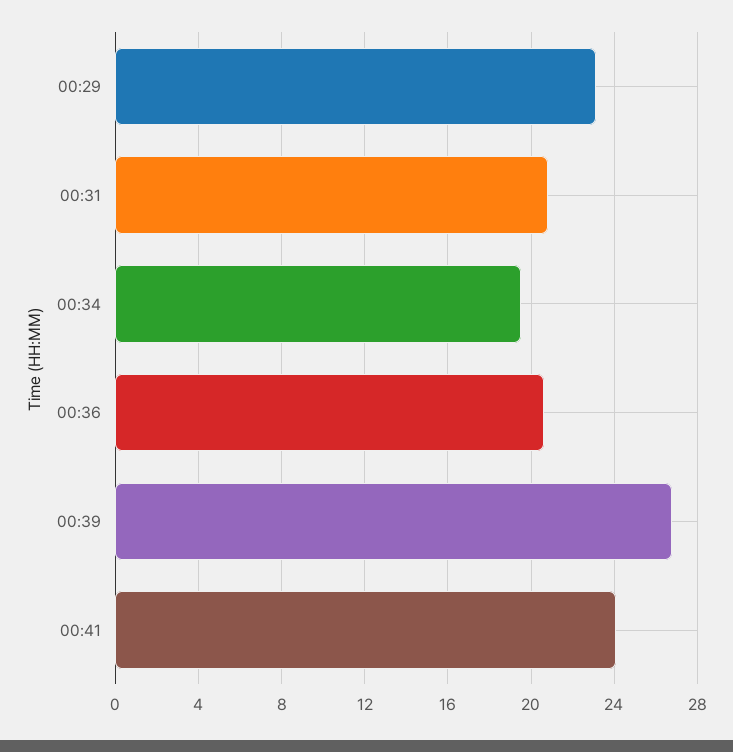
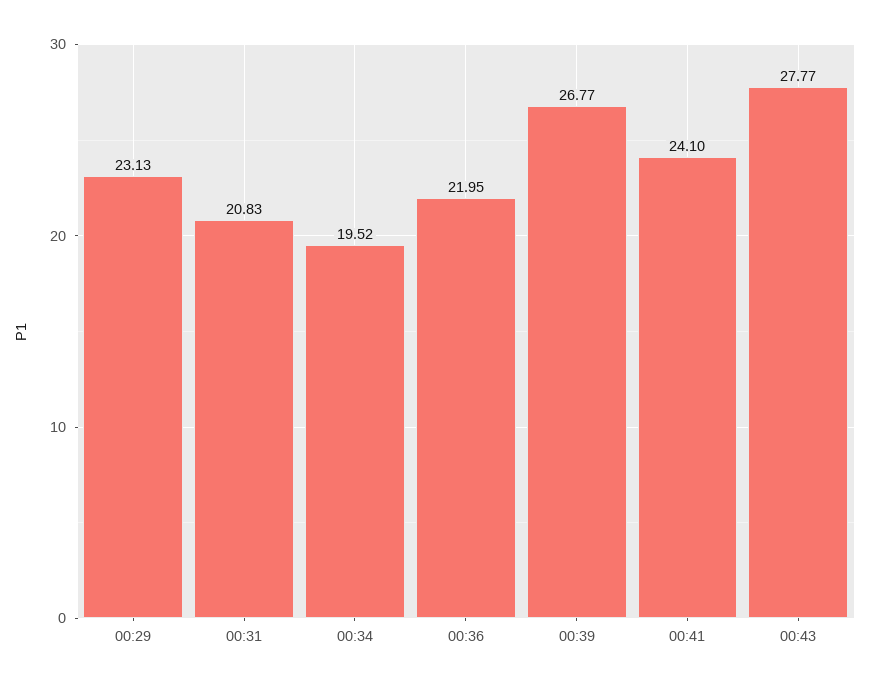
00:36: 20.5 -> 21.95
00:43: none -> 27.77

